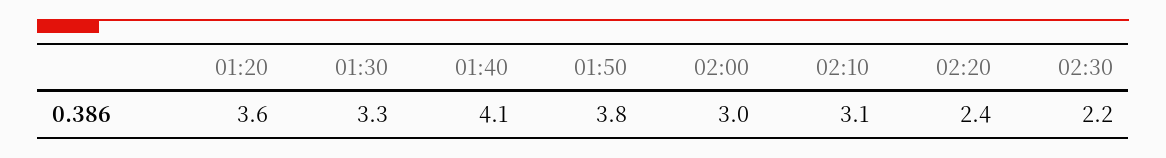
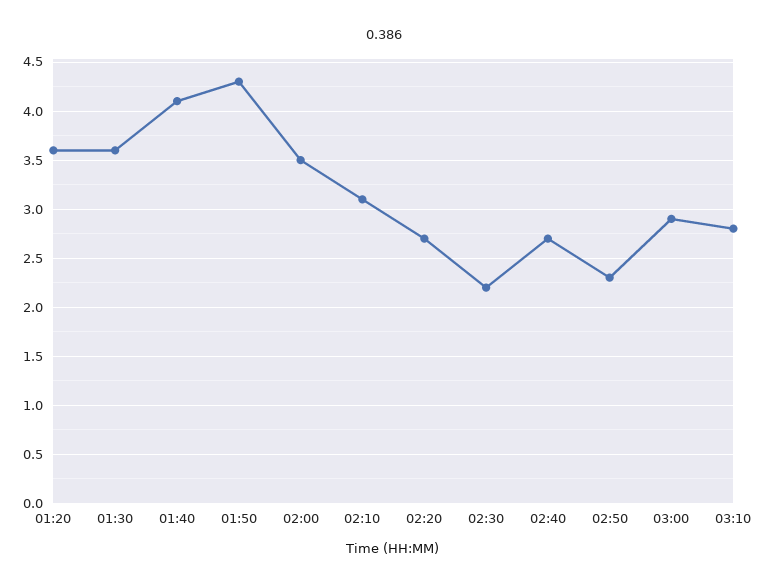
01:30: 3.3 -> 3.6
01:50: 3.8 -> 4.3
02:00: 3 -> 3.5
02:20: 2.4 -> 2.7
02:40: none -> 2.7
02:50: none -> 2.3
03:00: none -> 2.9
03:10: none -> 2.8

